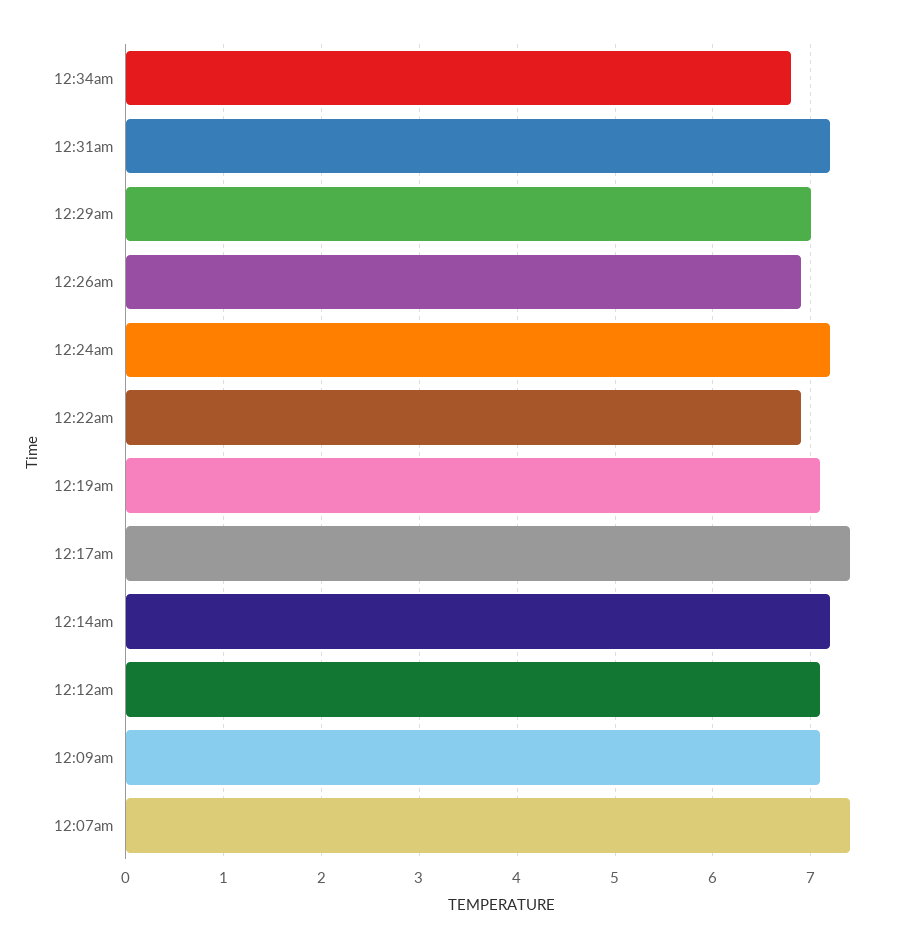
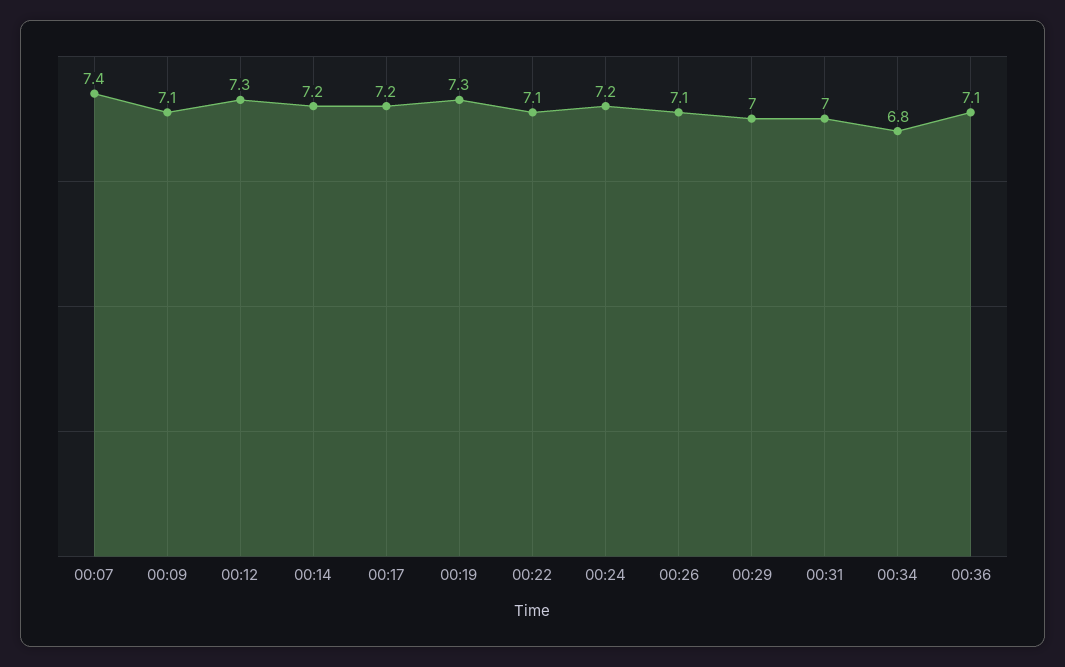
12:31am: 7.2 -> 7
12:26am: 6.9 -> 7.1
12:22am: 6.9 -> 7.1
12:19am: 7.1 -> 7.3
12:17am: 7.4 -> 7.2
12:12am: 7.1 -> 7.3
00:36: none -> 7.1

